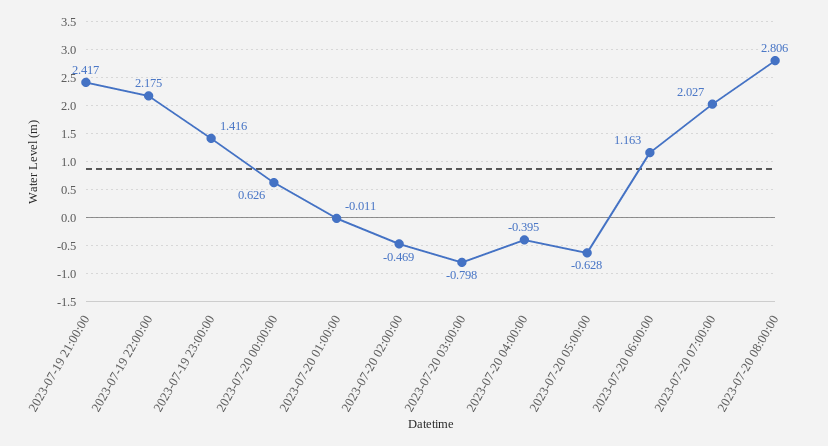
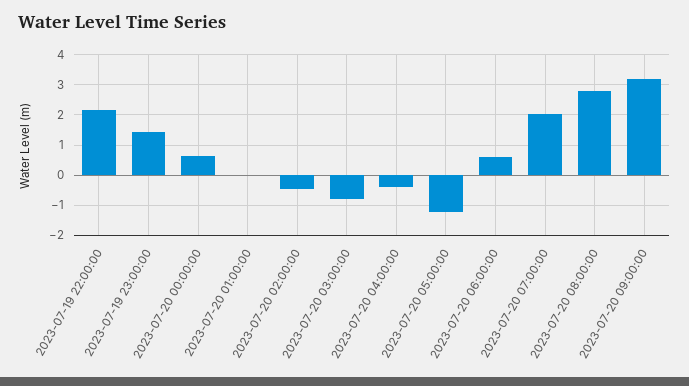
2023-07-19 21:00:00: 2.417 -> none
2023-07-20 05:00:00: -0.628 -> -1.2
2023-07-20 06:00:00: 1.163 -> 0.6
2023-07-20 09:00:00: none -> 3.2

